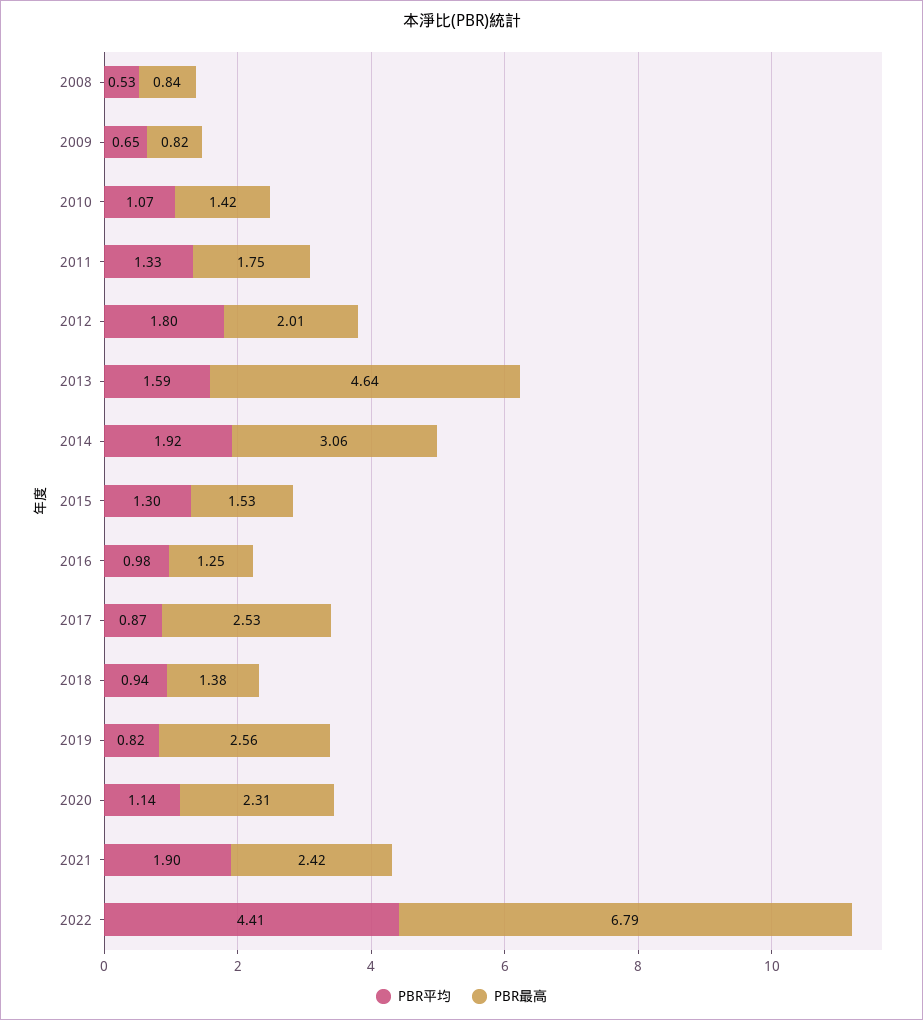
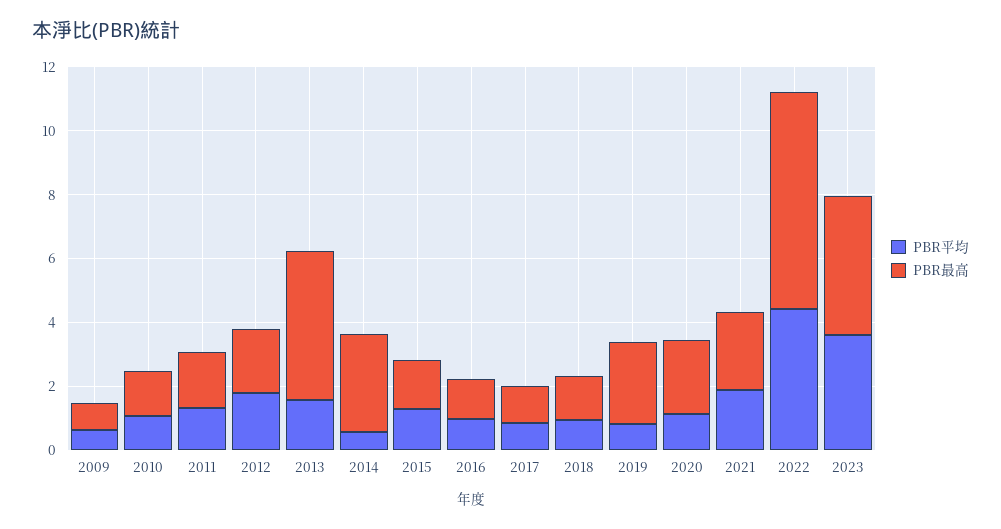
PBR平均, 2008: 0.53 -> none
PBR最高, 2008: 0.84 -> none
PBR平均, 2014: 1.92 -> 0.5
PBR最高, 2017: 2.53 -> 1
PBR平均, 2023: none -> 3.5
PBR最高, 2023: none -> 4.5

